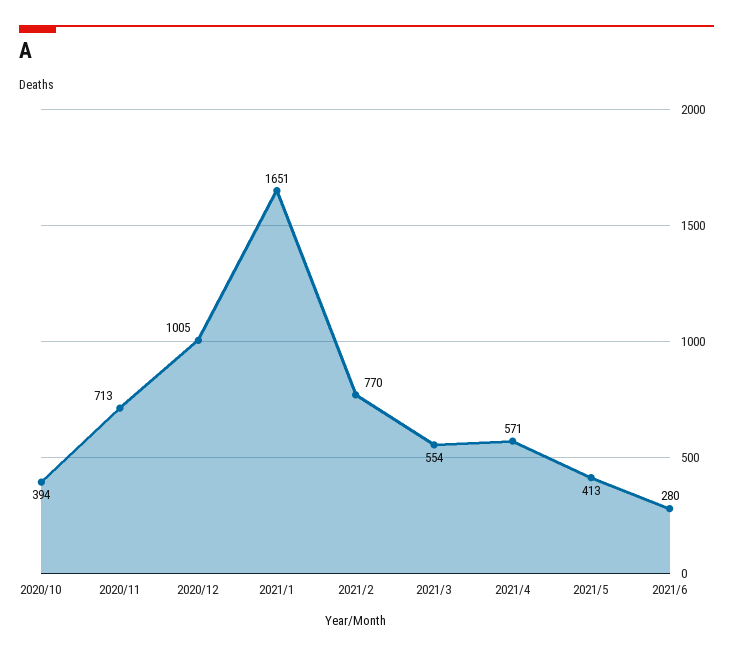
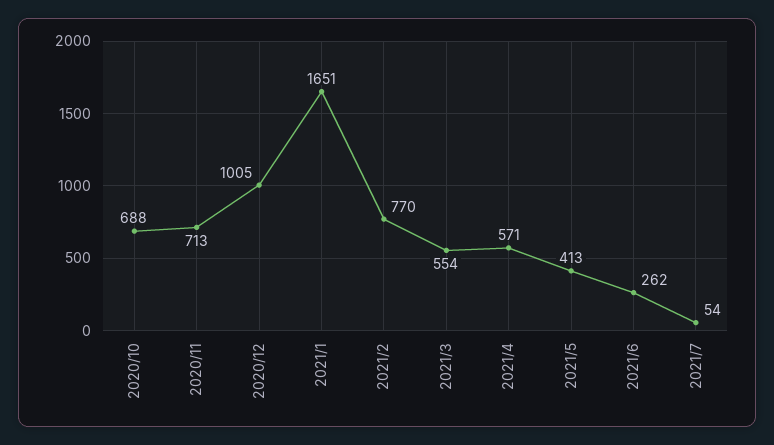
2020/10: 394 -> 688
2021/6: 280 -> 262
2021/7: none -> 54

